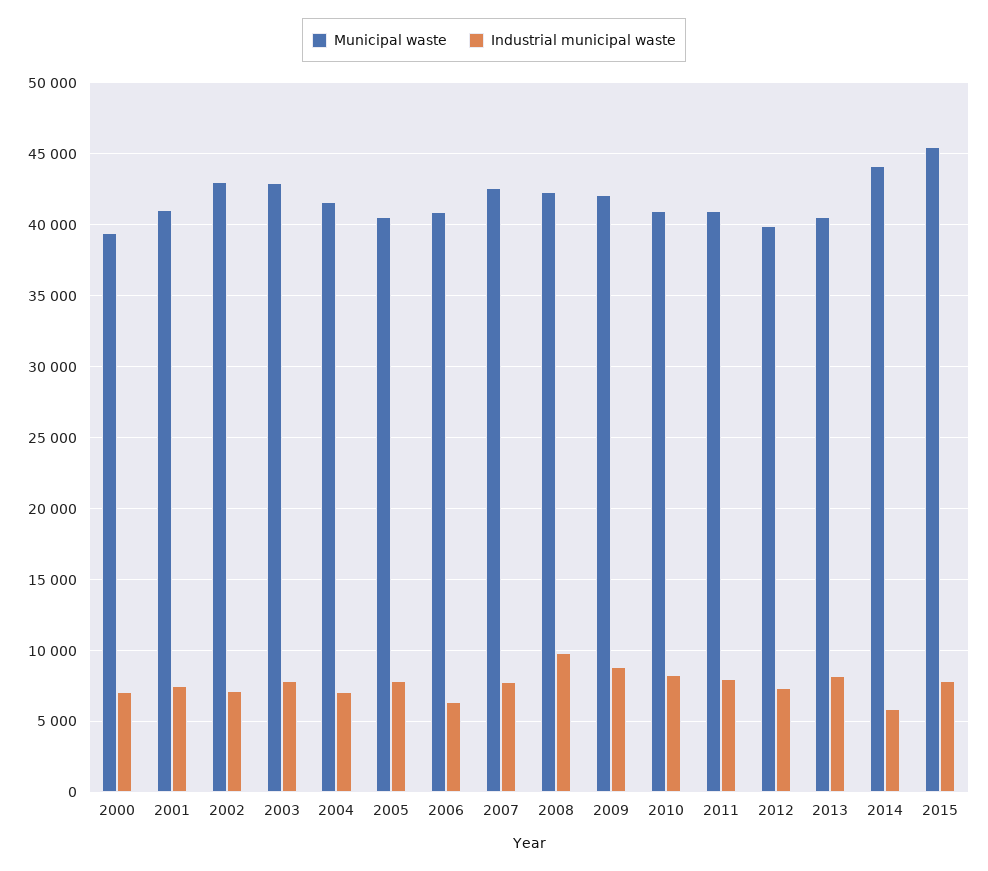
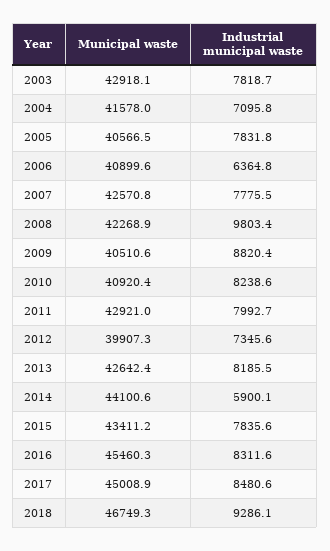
Municipal waste, 2000: 39500 -> none
Industrial municipal waste, 2000: 7000 -> none
Municipal waste, 2001: 41000 -> none
Industrial municipal waste, 2001: 7500 -> none
Municipal waste, 2002: 43000 -> none
Industrial municipal waste, 2002: 7000 -> none
Municipal waste, 2009: 42000 -> 40510.6
Municipal waste, 2011: 41000 -> 42921
Municipal waste, 2013: 40500 -> 42642.4
Municipal waste, 2015: 45500 -> 43411.2
Municipal waste, 2016: none -> 45460.3
Industrial municipal waste, 2016: none -> 8311.6
Municipal waste, 2017: none -> 45008.9
Industrial municipal waste, 2017: none -> 8480.6
Municipal waste, 2018: none -> 46749.3
Industrial municipal waste, 2018: none -> 9286.1

